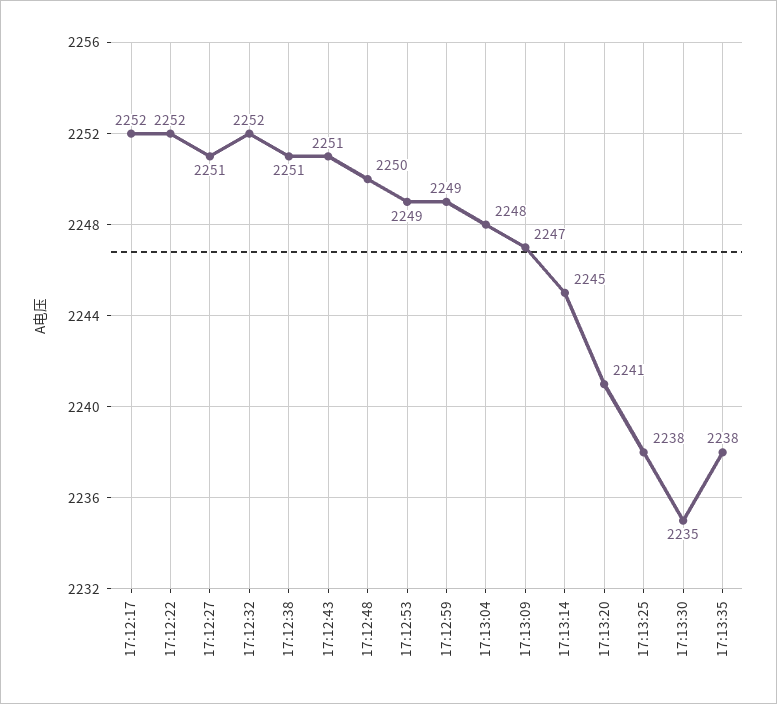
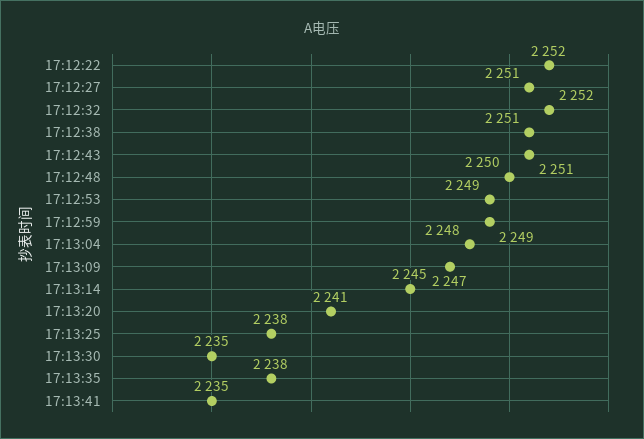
17:12:17: 2252 -> none
17:13:41: none -> 2235

